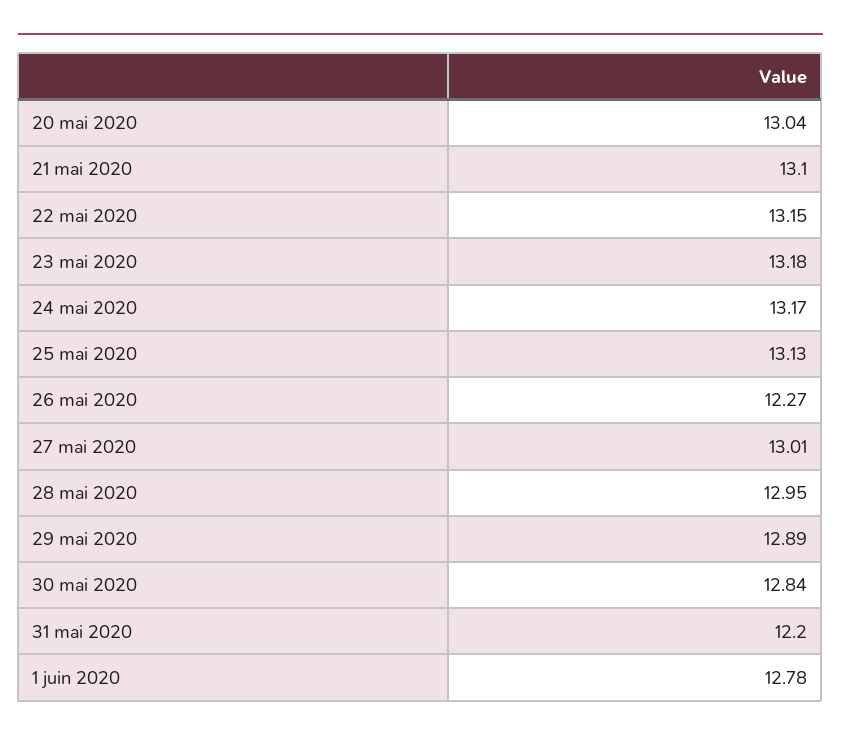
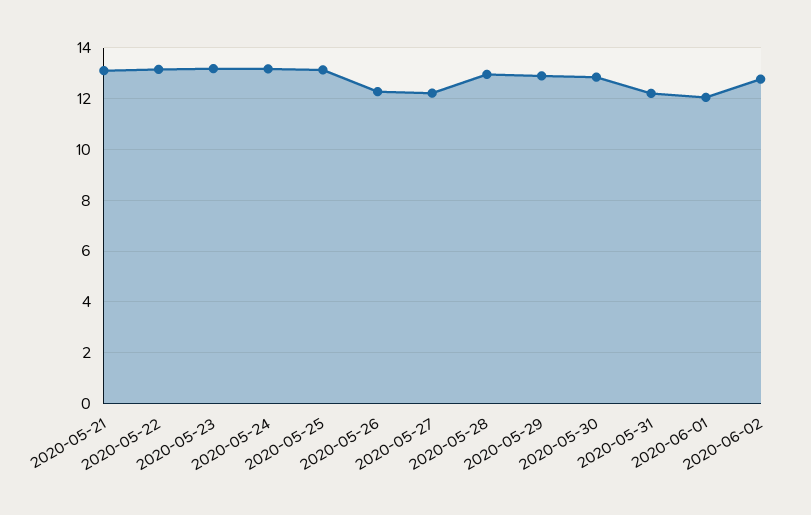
20 mai 2020: 13.04 -> none
27 mai 2020: 13.01 -> 12.25
1 juin 2020: 12.78 -> 12
2020-06-02: none -> 12.75

